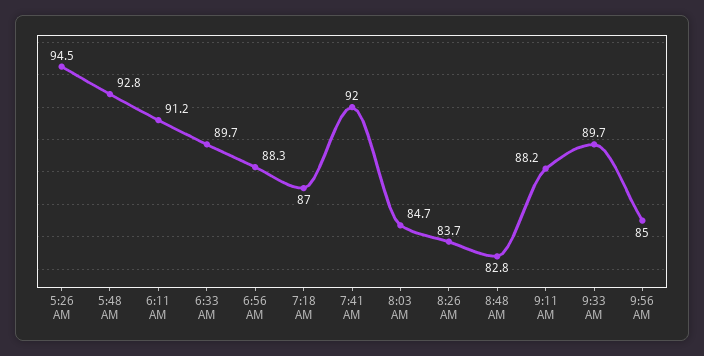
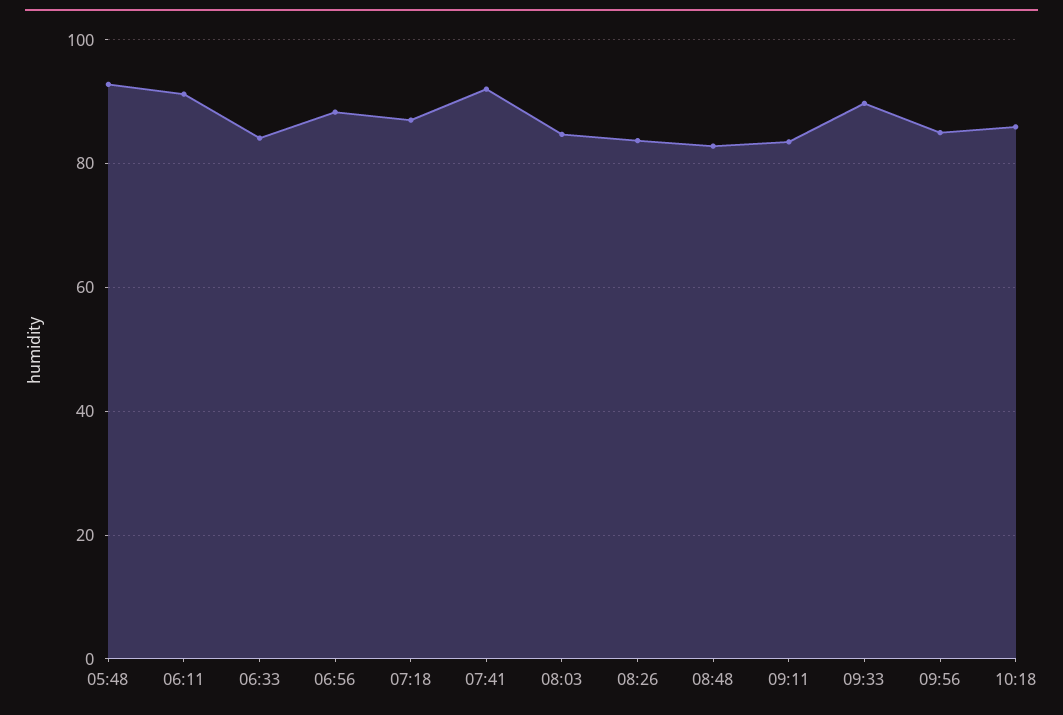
5:26 AM: 94.5 -> none
6:33 AM: 89.7 -> 84
9:11 AM: 88.2 -> 84
10:18: none -> 86

